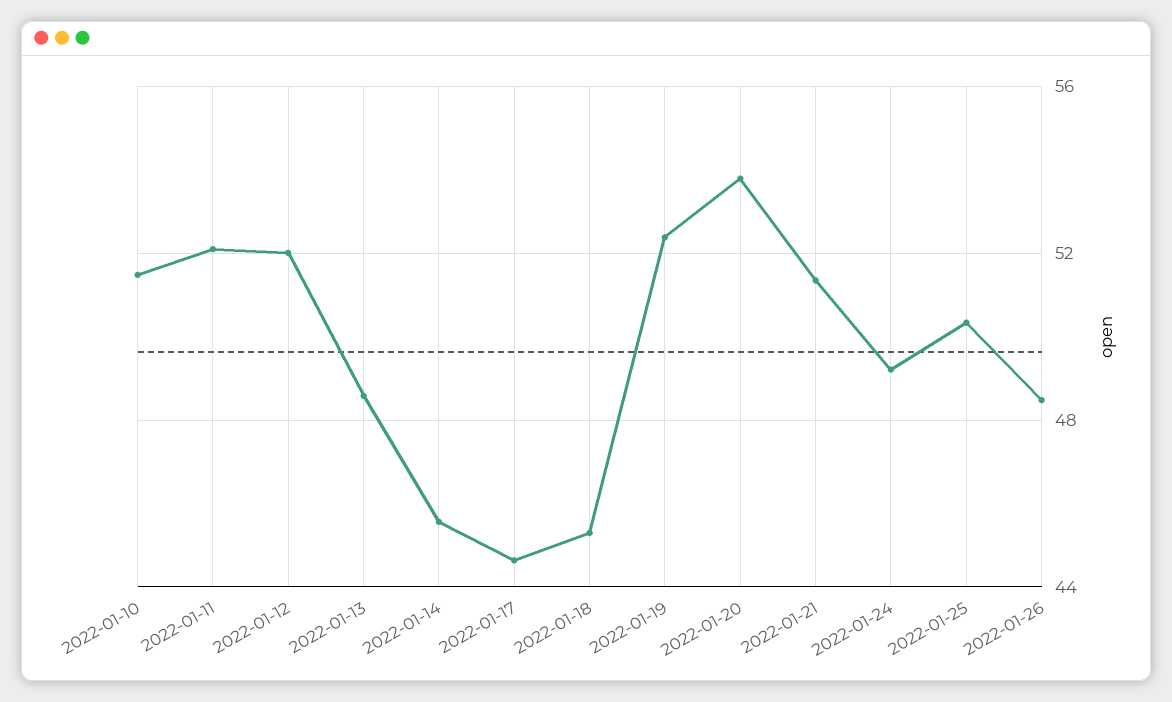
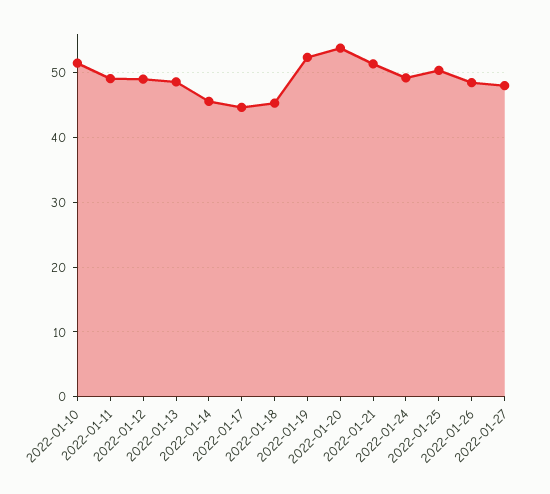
2022-01-11: 52 -> 49
2022-01-12: 52 -> 49
2022-01-27: none -> 48

